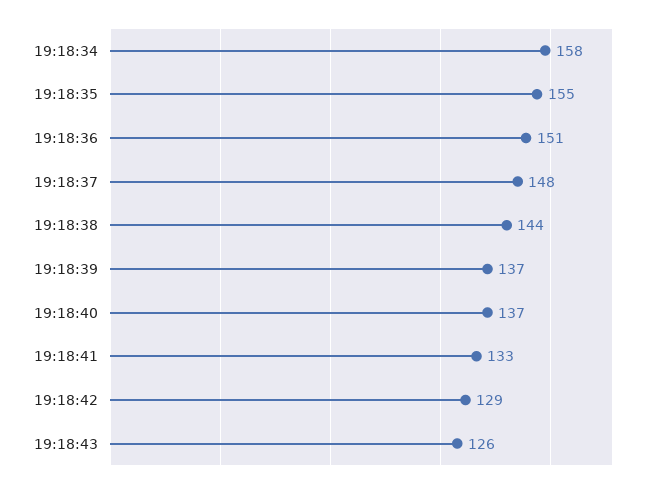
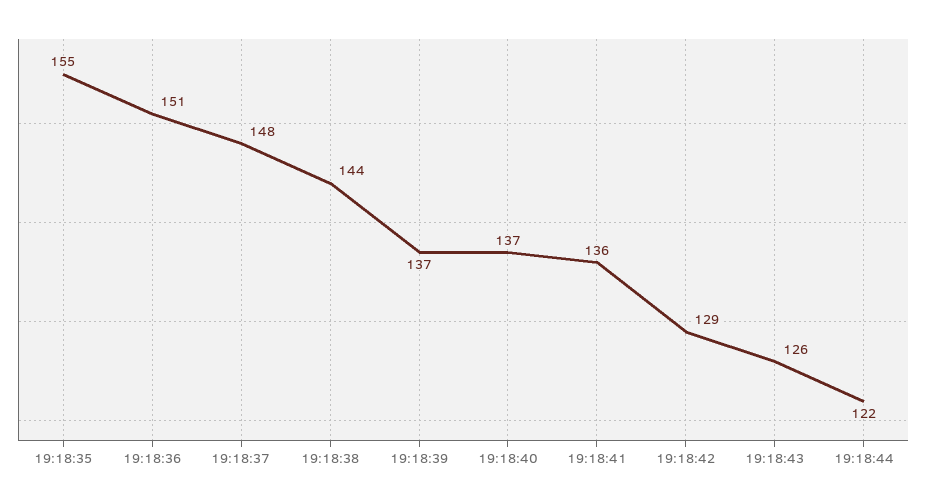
19:18:34: 158 -> none
19:18:41: 133 -> 136
19:18:44: none -> 122

